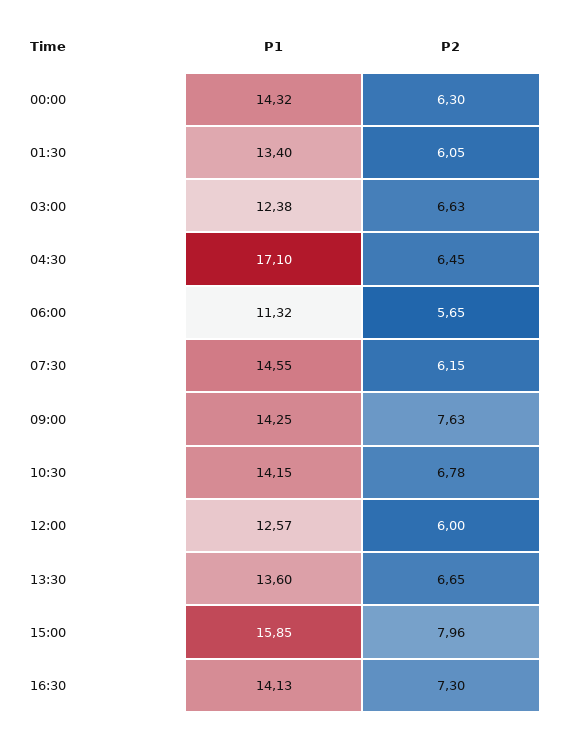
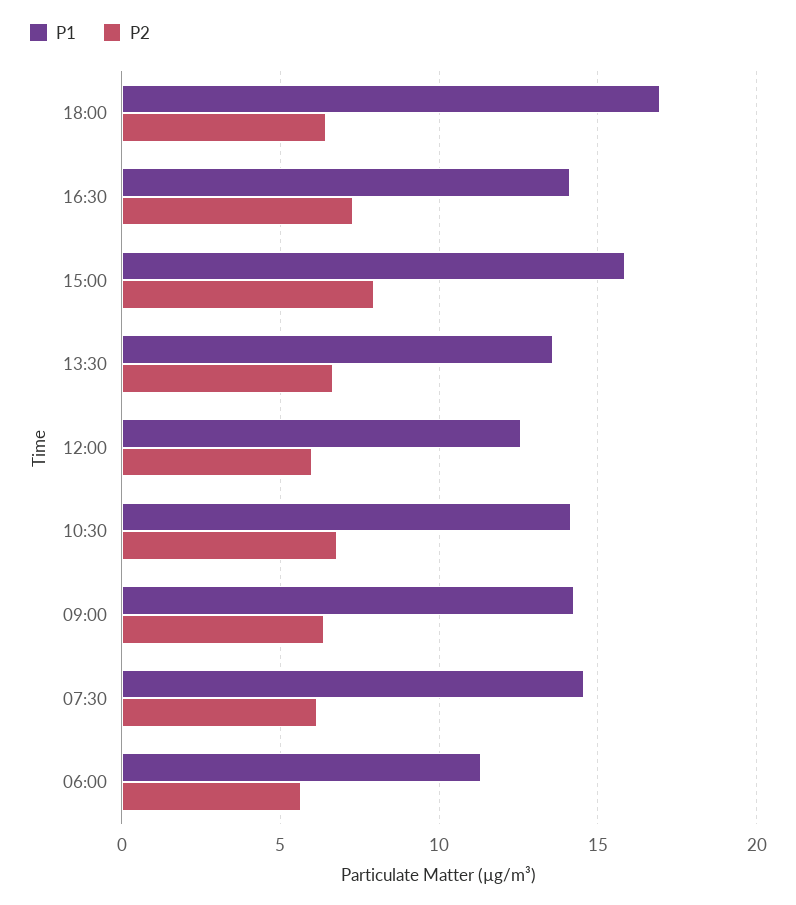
P1, 00:00: 14.32 -> none
P2, 00:00: 6.3 -> none
P1, 01:30: 13.4 -> none
P2, 01:30: 6.05 -> none
P1, 03:00: 12.38 -> none
P2, 03:00: 6.63 -> none
P1, 04:30: 17.1 -> none
P2, 04:30: 6.45 -> none
P2, 09:00: 7.63 -> 6.5
P1, 18:00: none -> 17
P2, 18:00: none -> 6.5

